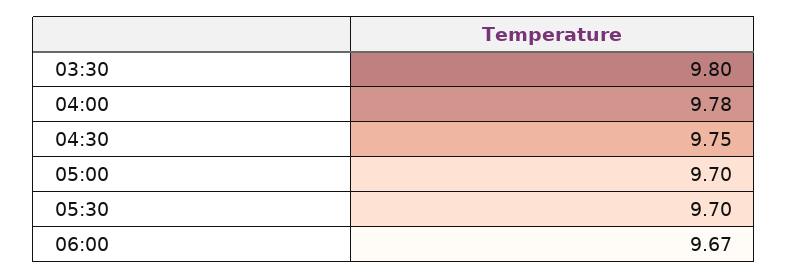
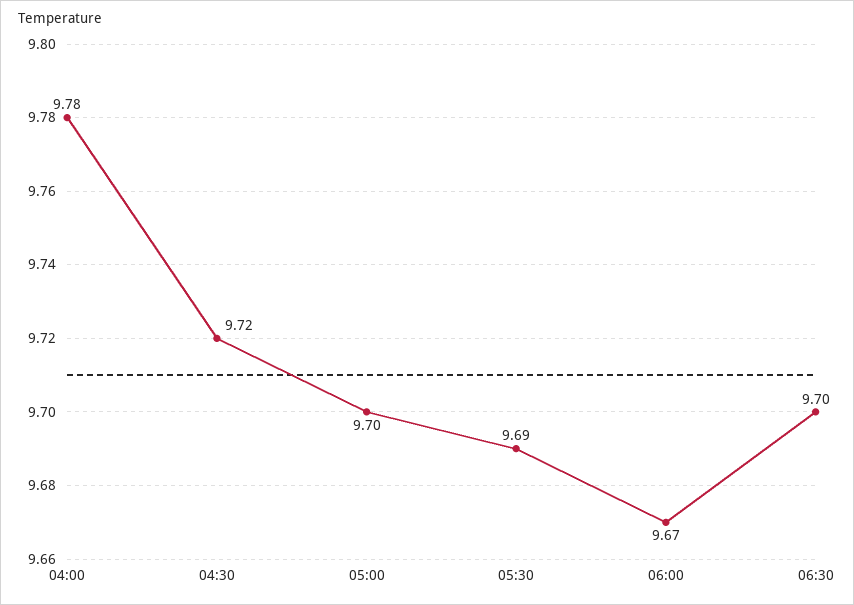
03:30: 9.8 -> none
04:30: 9.75 -> 9.72
05:30: 9.7 -> 9.69
06:30: none -> 9.7

